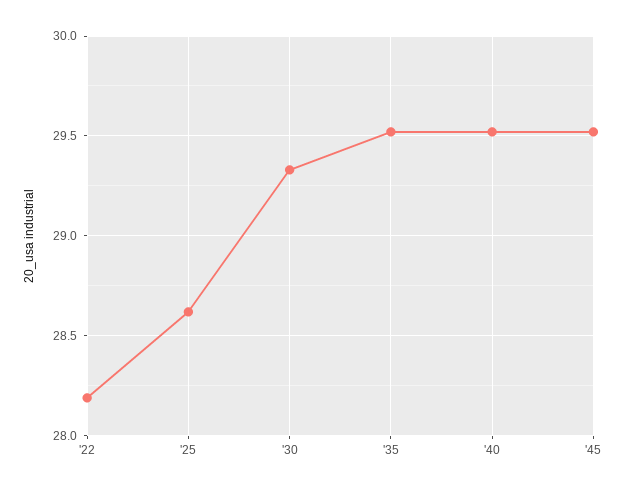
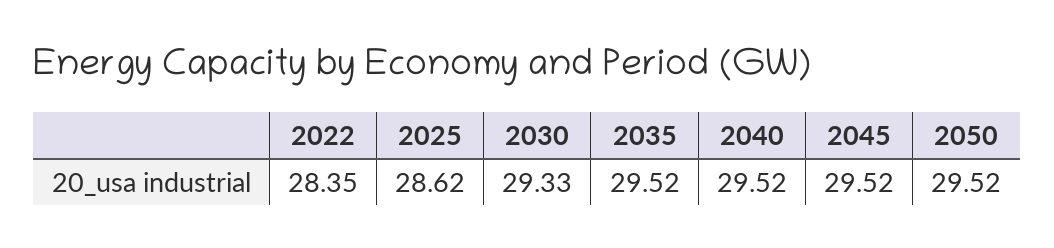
'22: 28.2 -> 28.35
2050: none -> 29.52

